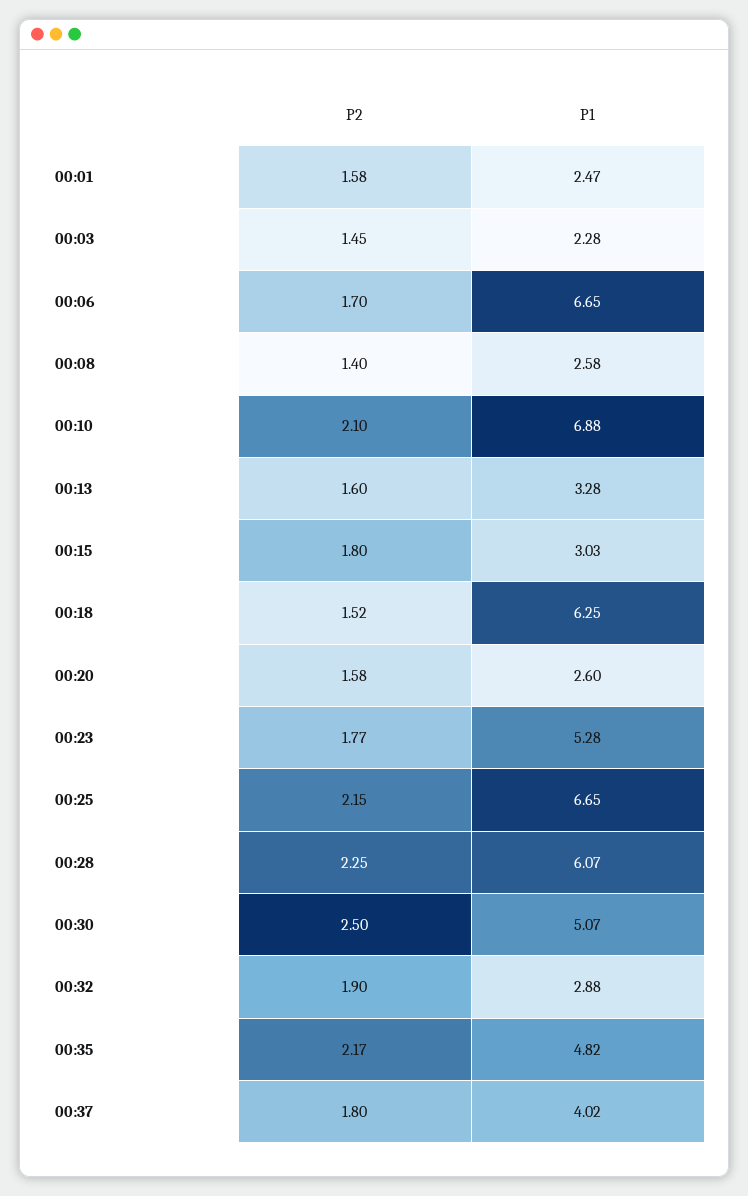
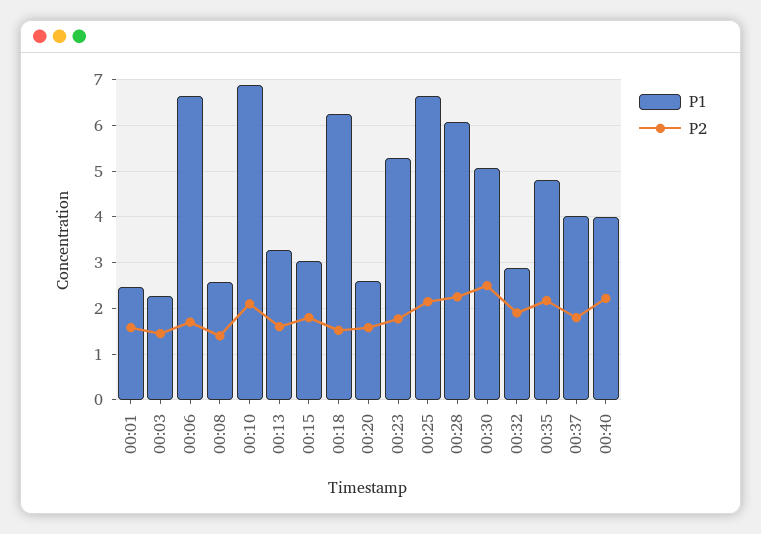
P1, 00:40: none -> 4
P2, 00:40: none -> 2.2

